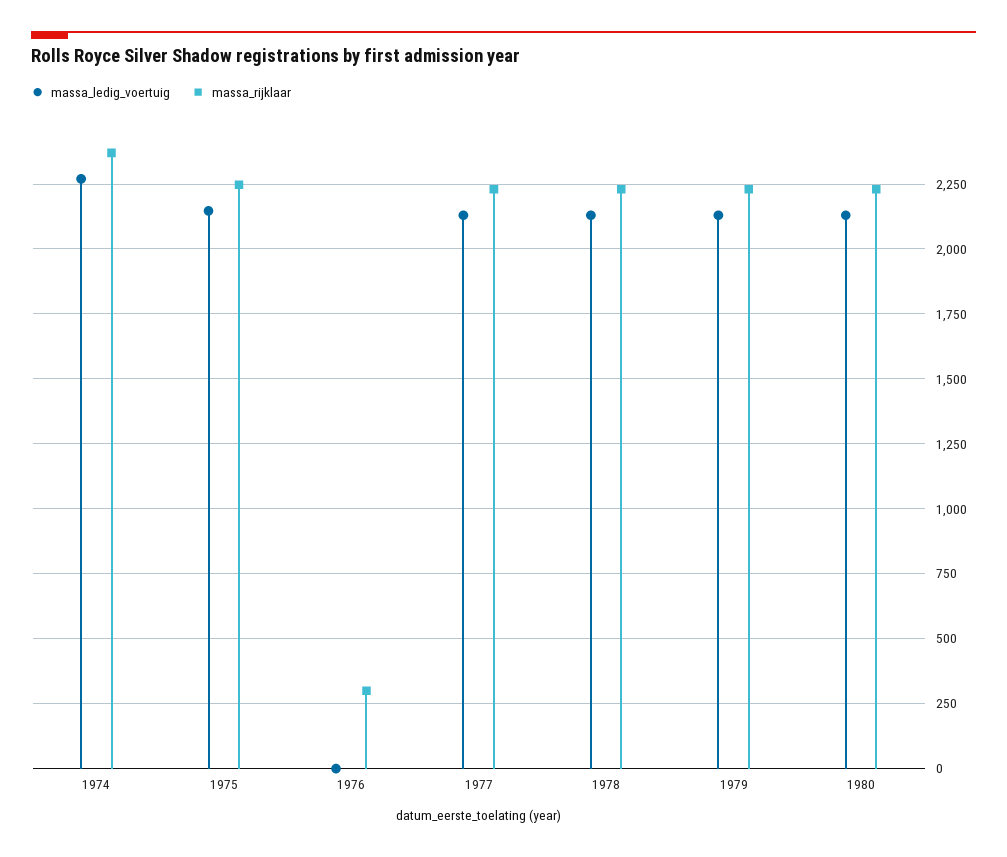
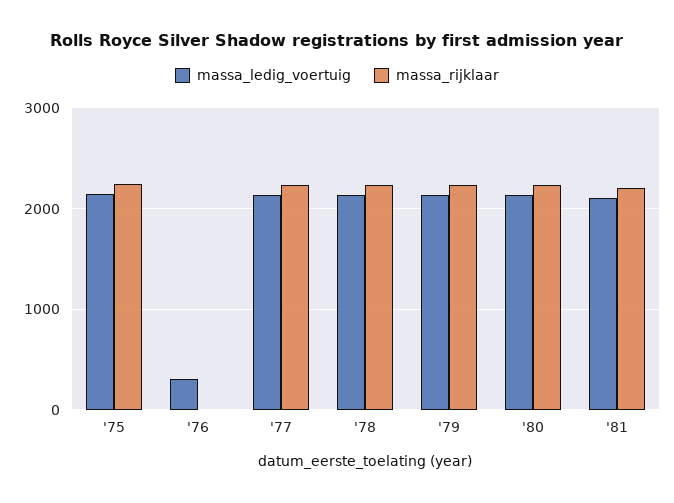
massa_ledig_voertuig, 1974: 2275 -> none
massa_rijklaar, 1974: 2375 -> none
massa_ledig_voertuig, 1976: 0 -> 300
massa_rijklaar, 1976: 300 -> 0
massa_ledig_voertuig, '81: none -> 2100
massa_rijklaar, '81: none -> 2200

